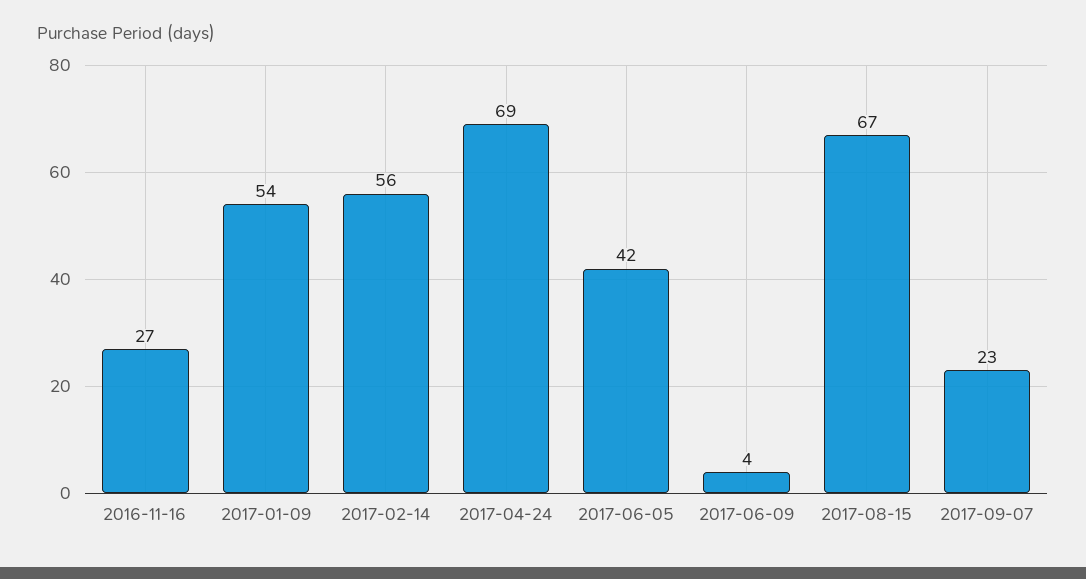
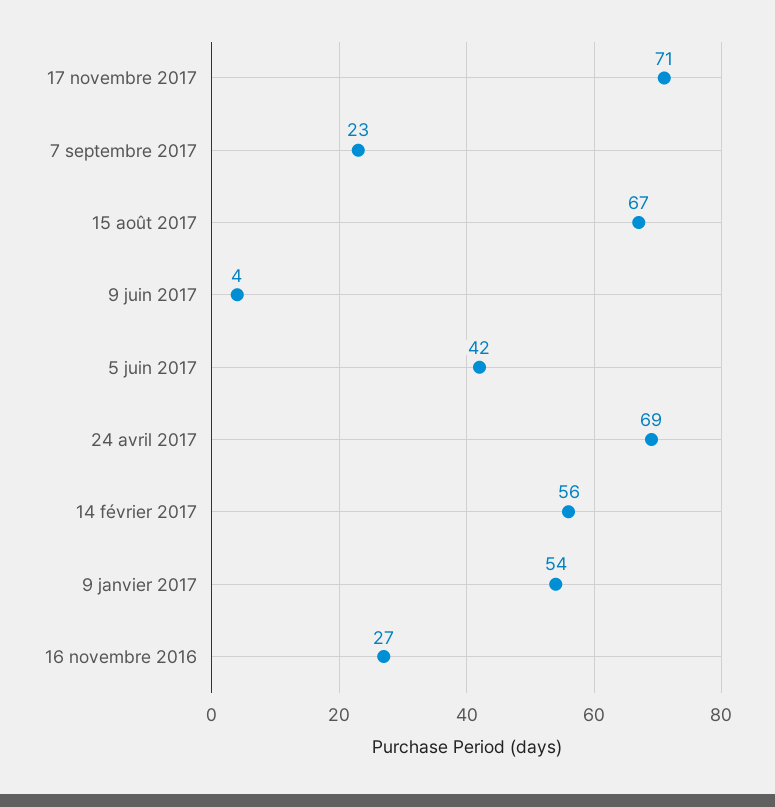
17 novembre 2017: none -> 71

